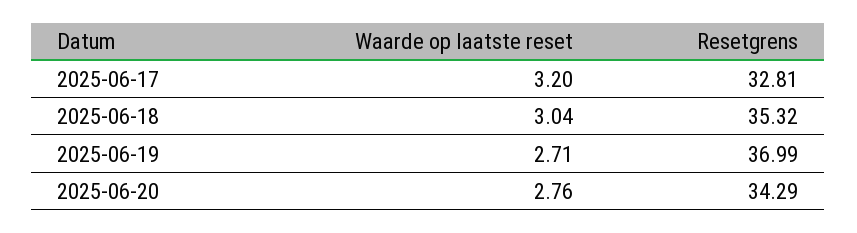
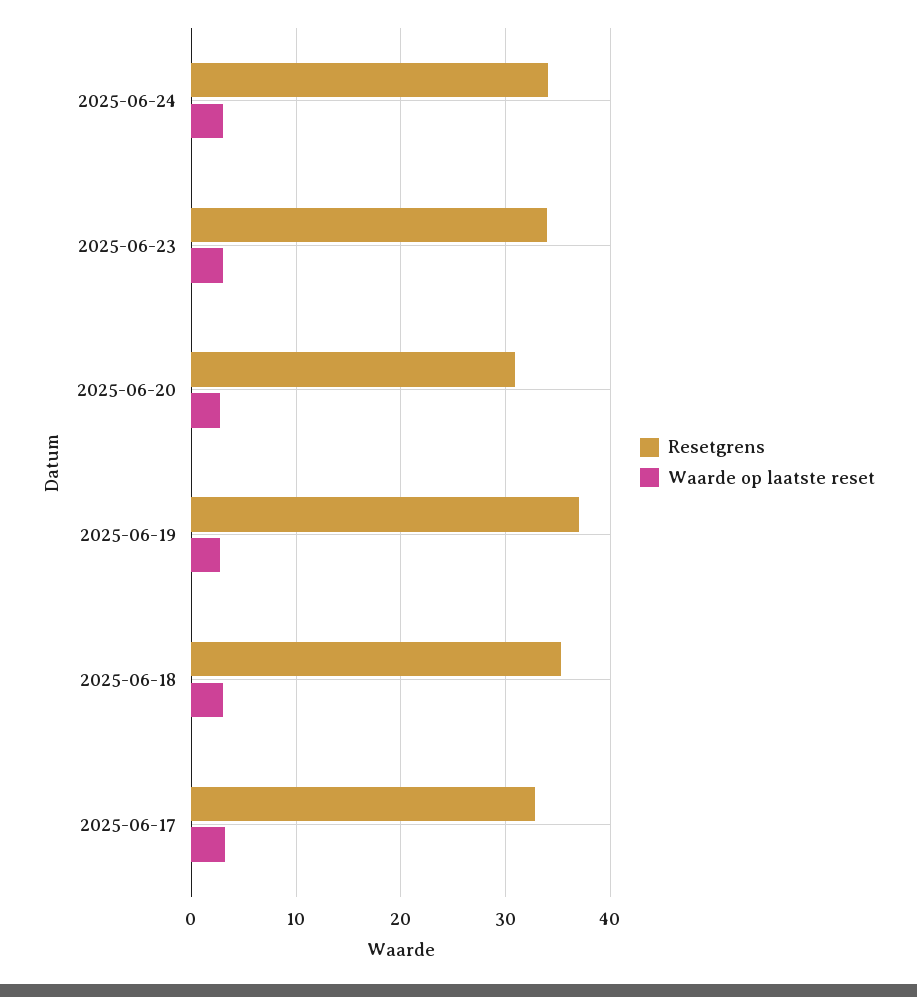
Resetgrens, 2025-06-20: 34.29 -> 31
Resetgrens, 2025-06-24: none -> 34
Waarde op laatste reset, 2025-06-24: none -> 3
Resetgrens, 2025-06-23: none -> 34
Waarde op laatste reset, 2025-06-23: none -> 3

